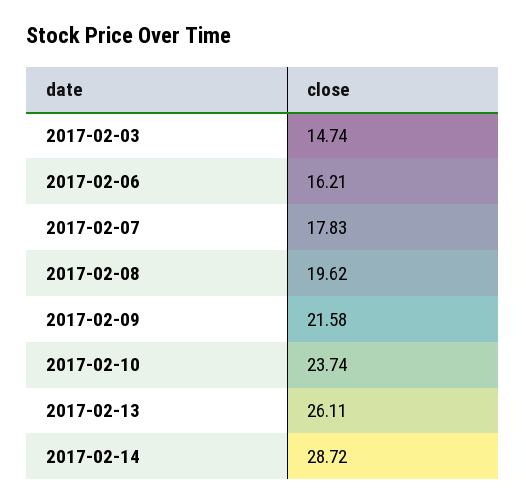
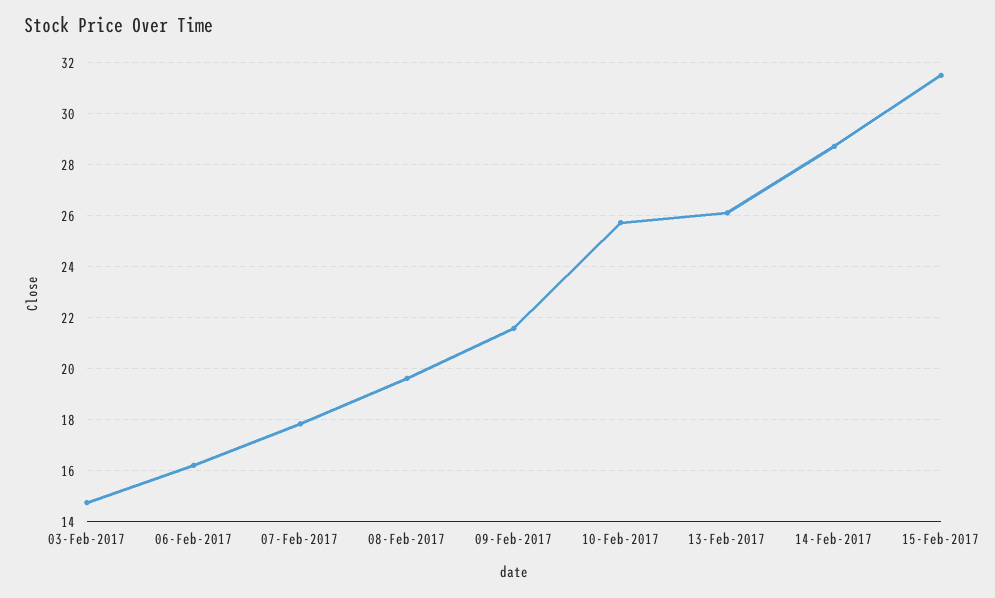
2017-02-10: 23.74 -> 25.75
15-Feb-2017: none -> 31.5

